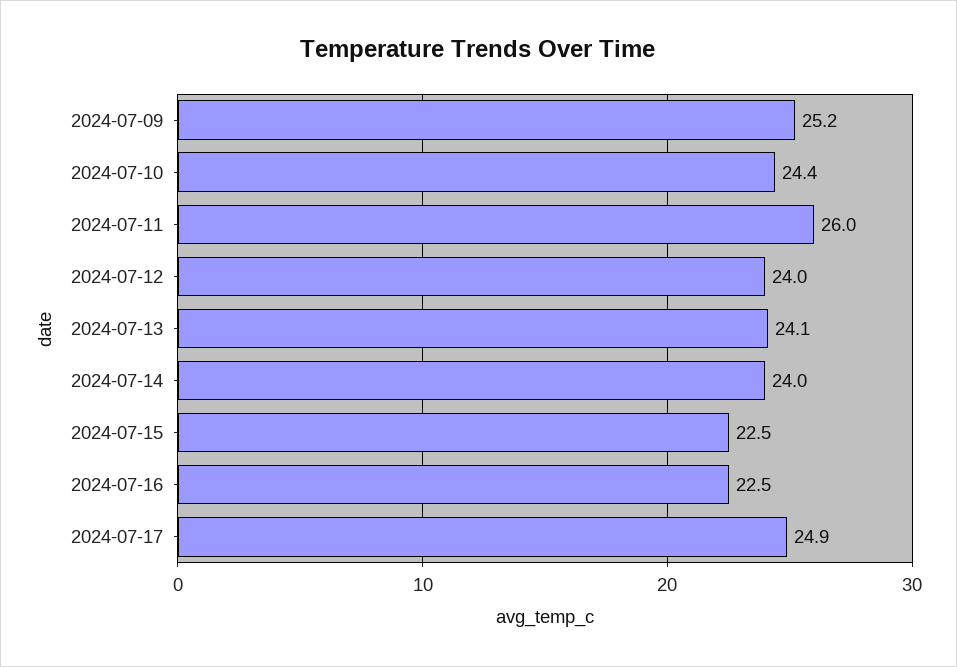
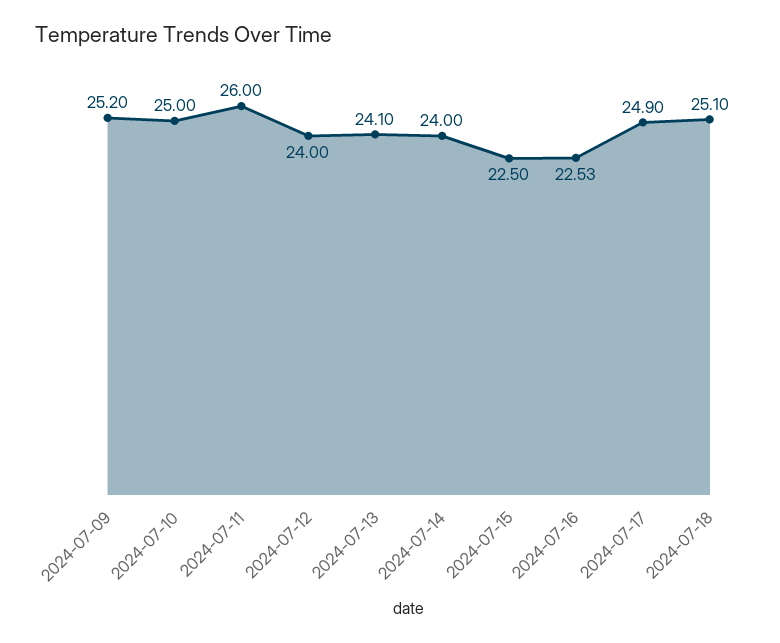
2024-07-10: 24.4 -> 25
2024-07-18: none -> 25.1

